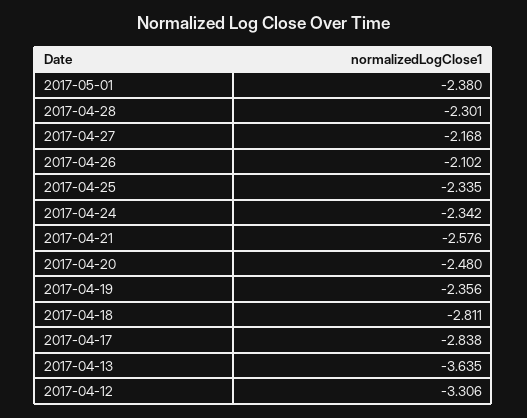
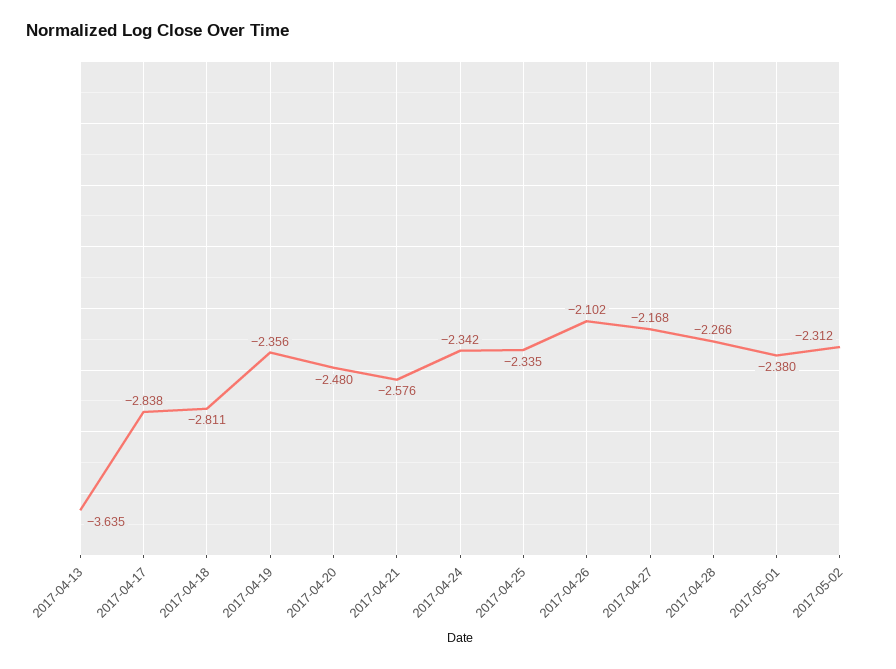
2017-04-28: -2.301 -> -2.266
2017-04-12: -3.306 -> none
2017-05-02: none -> -2.312

